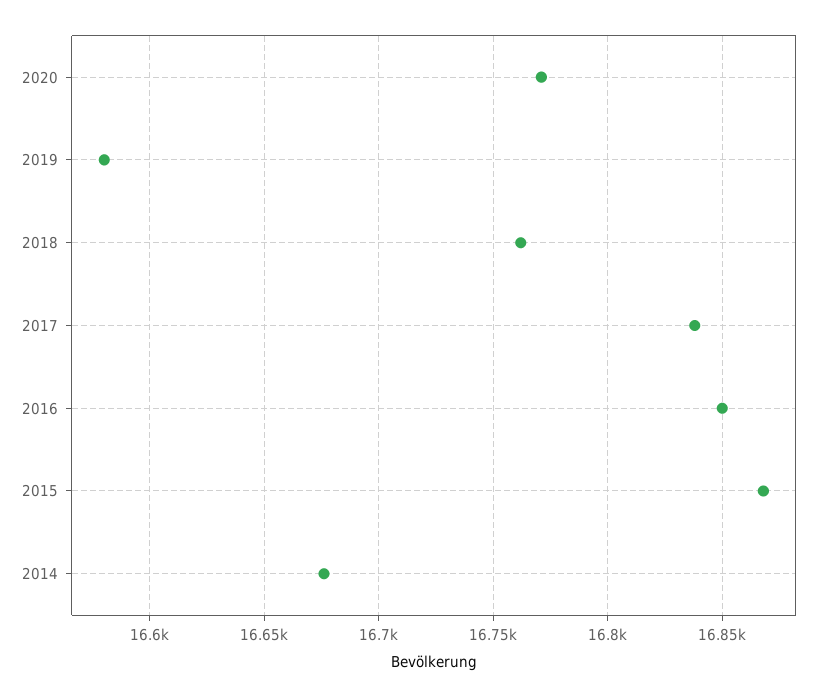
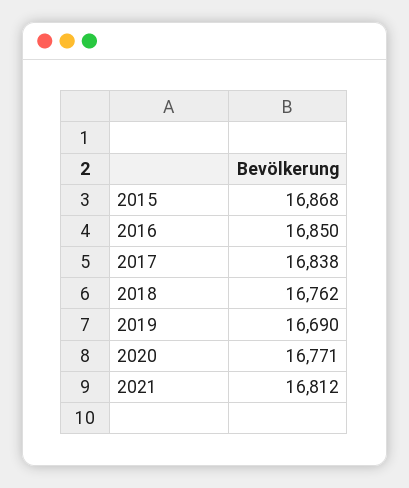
2019: 16580 -> 16690
2014: 16675 -> none
2021: none -> 16812

